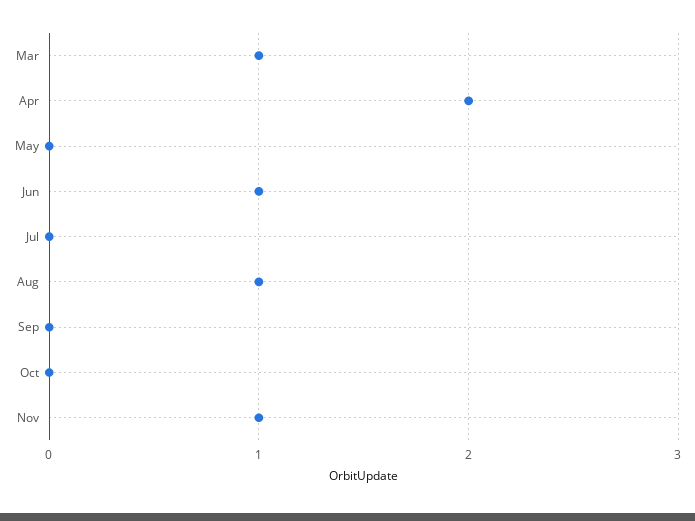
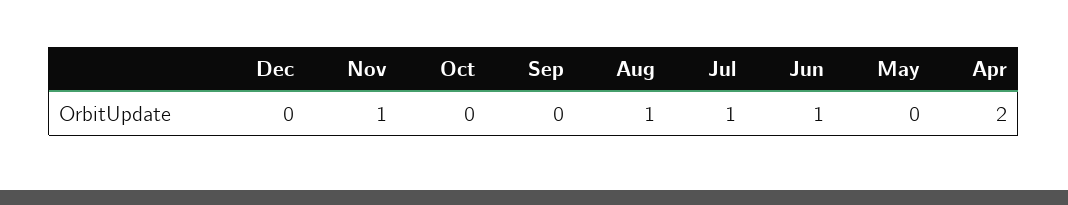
Mar: 1 -> none
Jul: 0 -> 1
Dec: none -> 0

